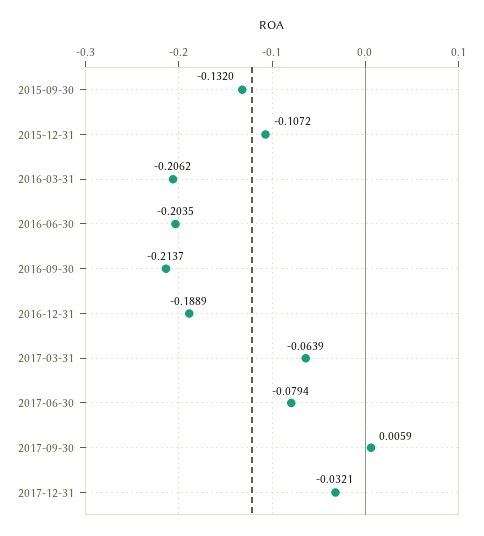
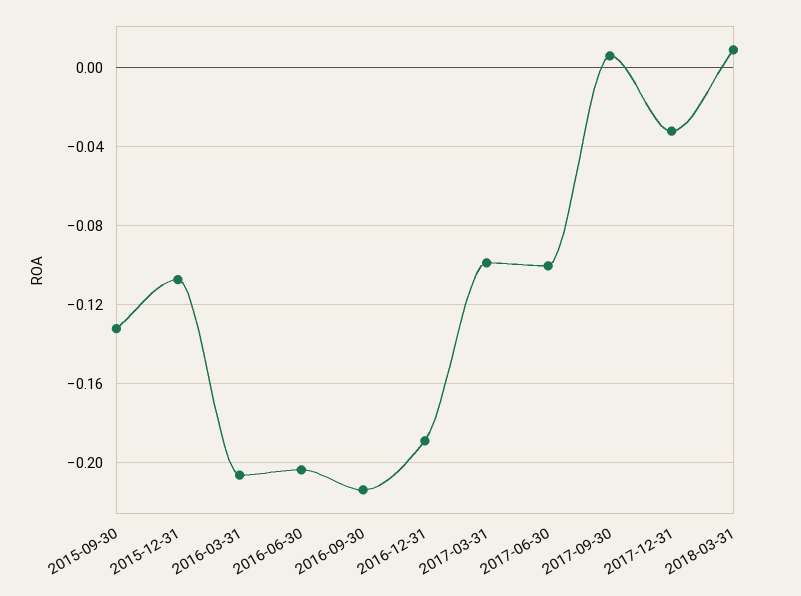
2017-03-31: -0.0639 -> -0.1
2017-06-30: -0.0794 -> -0.1
2018-03-31: none -> 0.01

